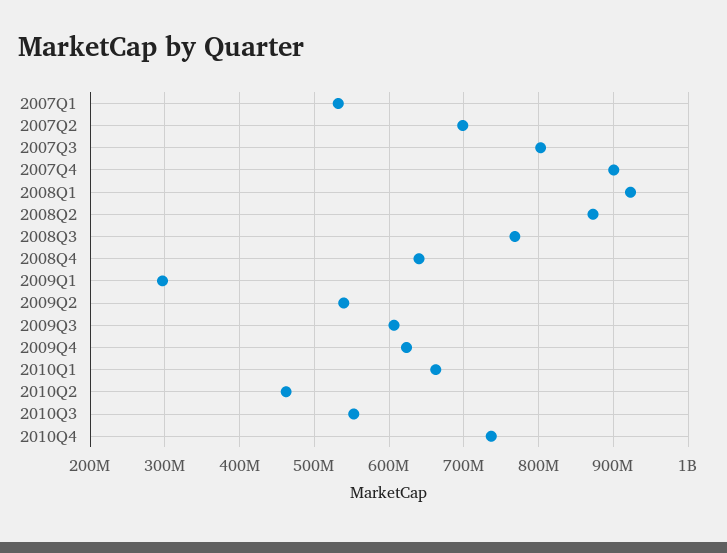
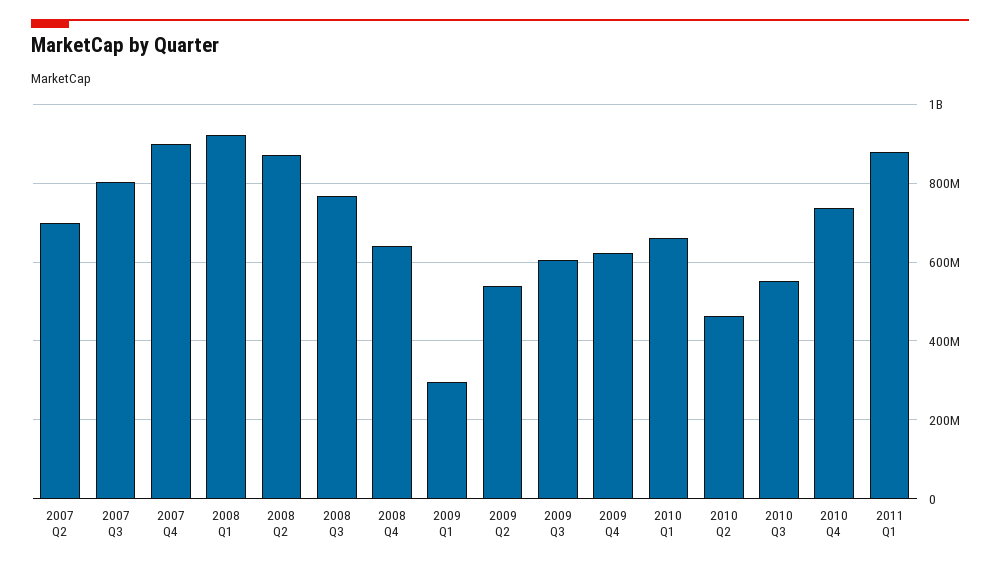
2007Q1: 530000000 -> none
2011 Q1: none -> 880000000

